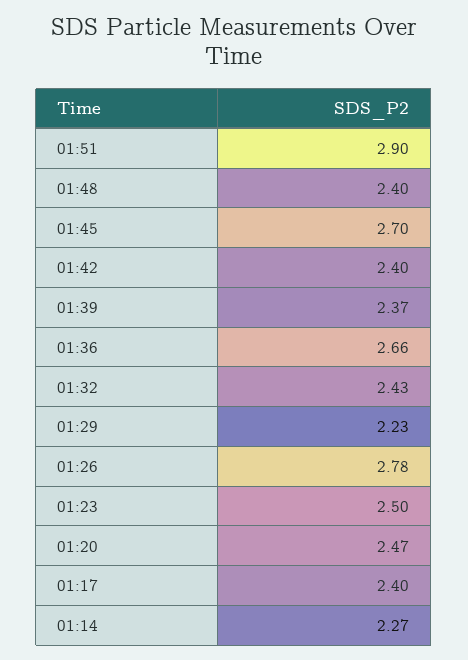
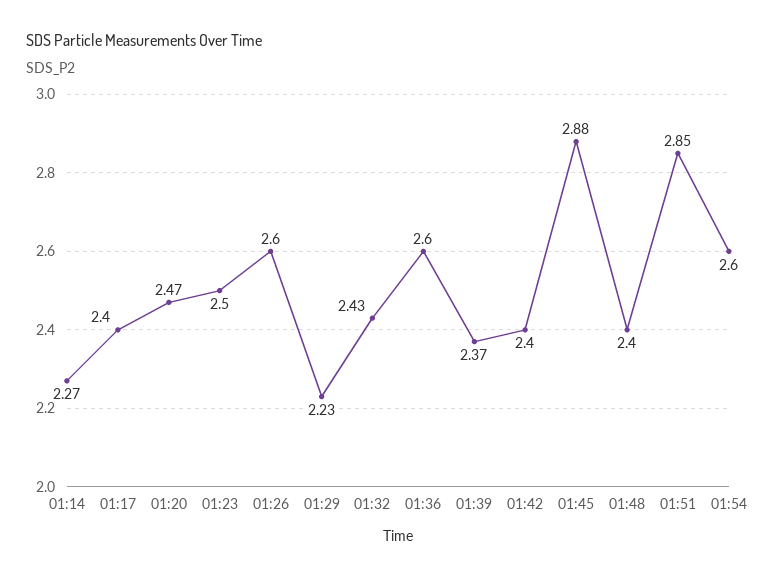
01:51: 2.9 -> 2.85
01:45: 2.7 -> 2.88
01:36: 2.66 -> 2.6
01:26: 2.78 -> 2.6
01:54: none -> 2.6

